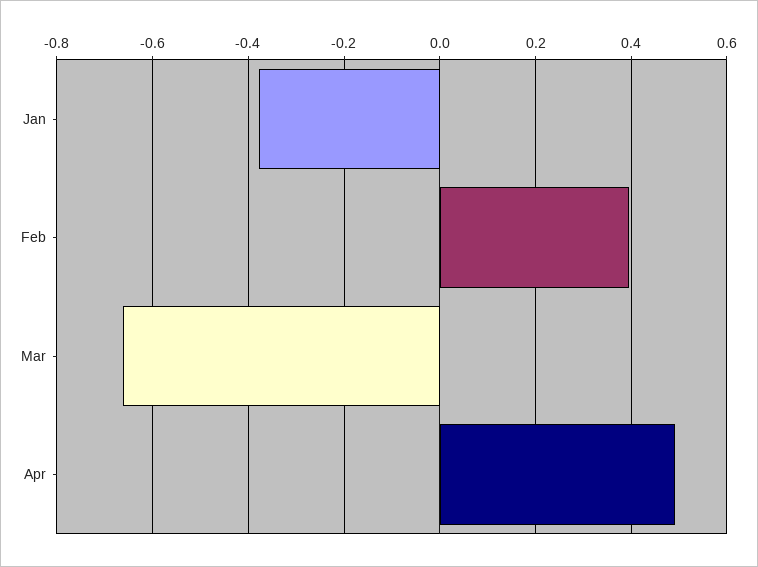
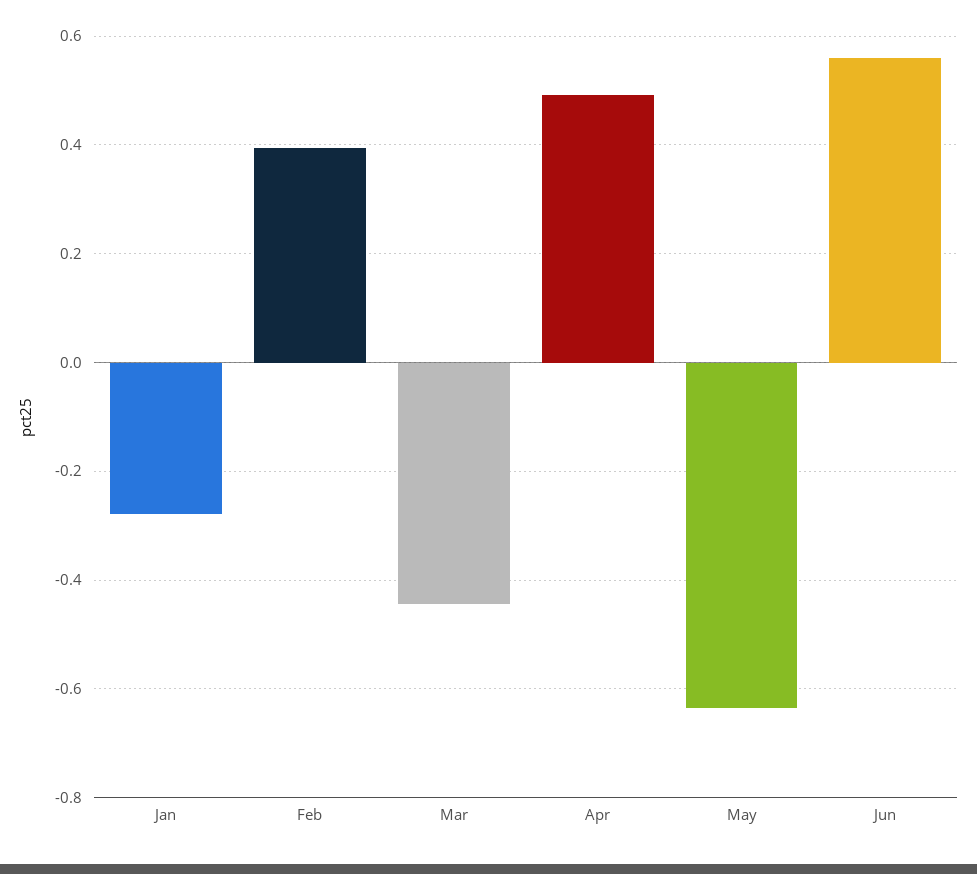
Jan: -0.38 -> -0.28
Mar: -0.66 -> -0.44
May: none -> -0.64
Jun: none -> 0.56

